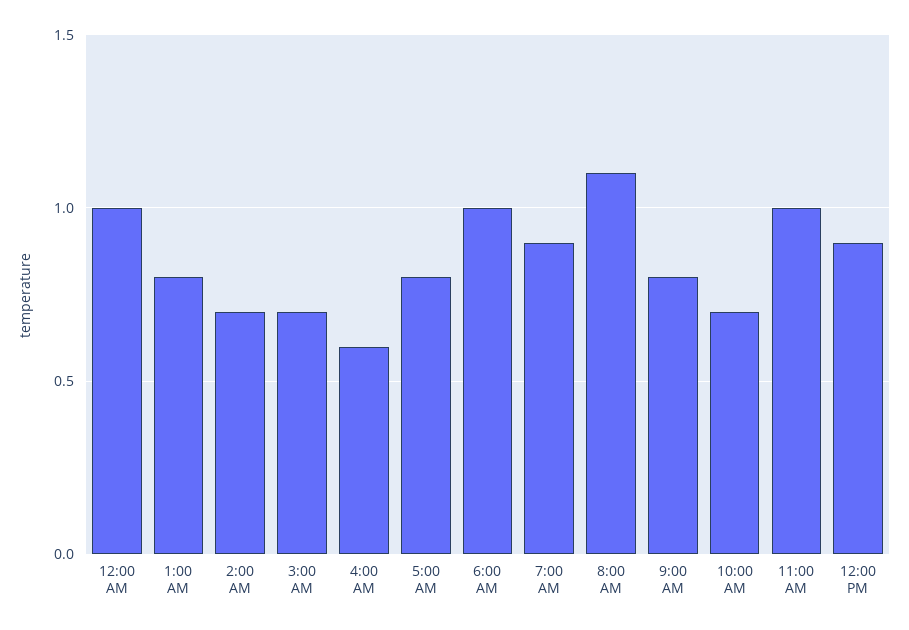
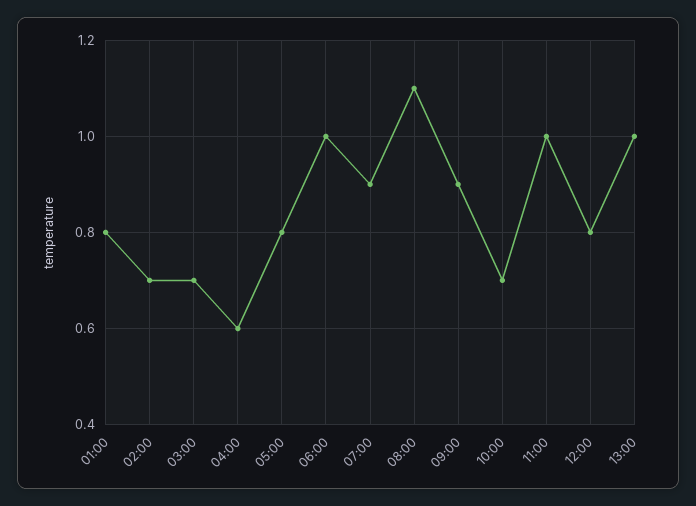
12:00 AM: 1 -> none
9:00 AM: 0.8 -> 0.9
12:00 PM: 0.9 -> 0.8
13:00: none -> 1

